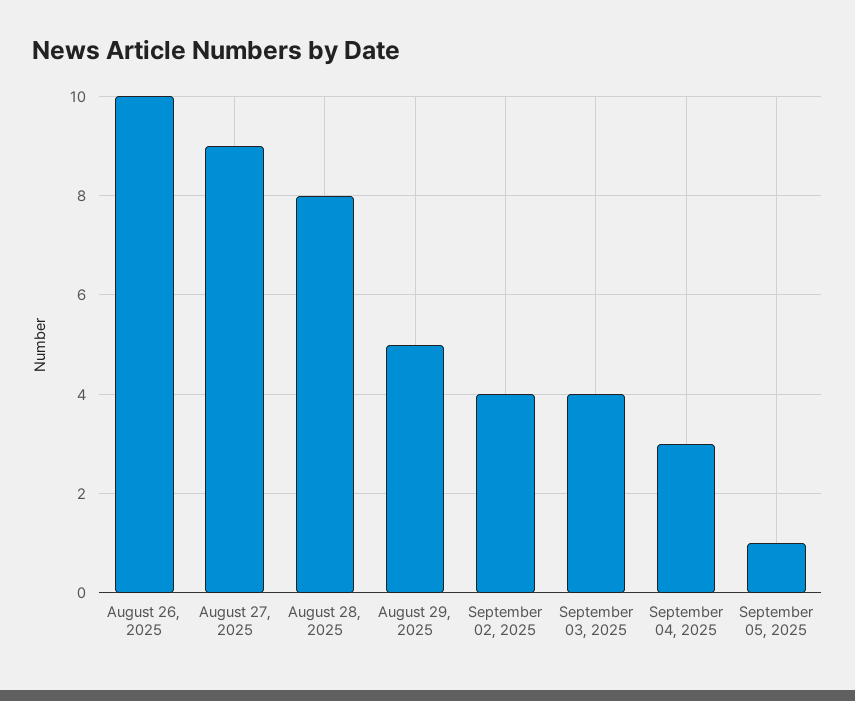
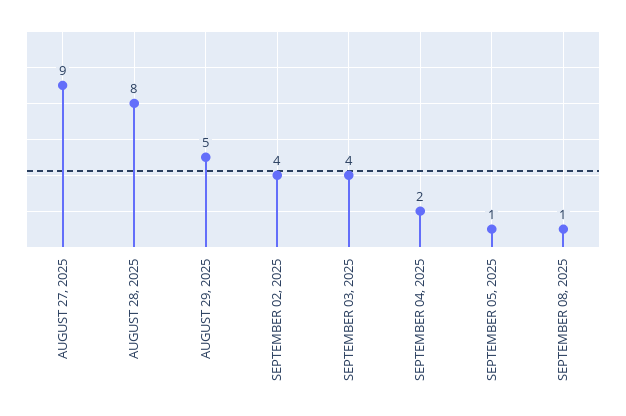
August 26, 2025: 10 -> none
September 04, 2025: 3 -> 2
SEPTEMBER 08, 2025: none -> 1

